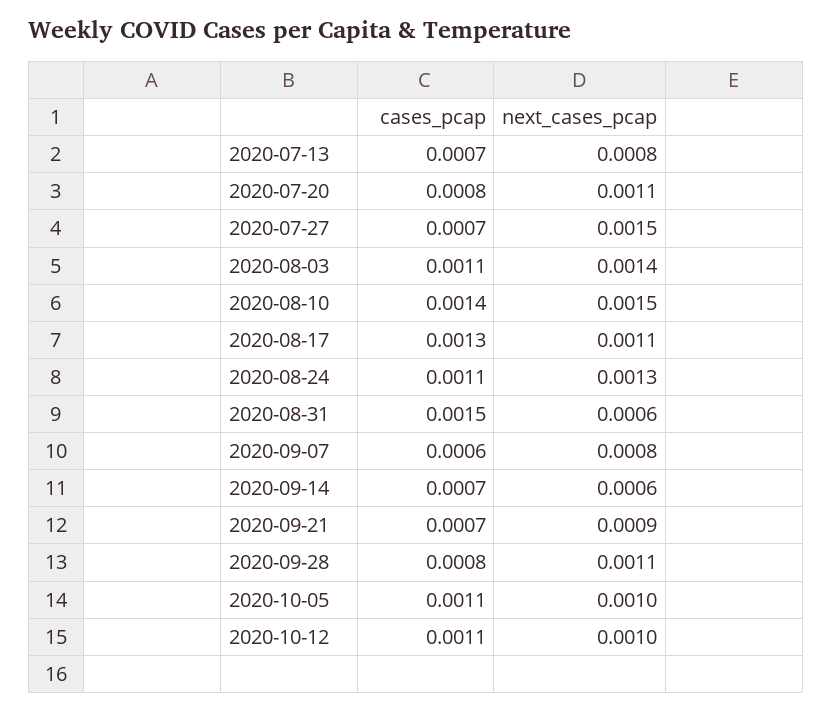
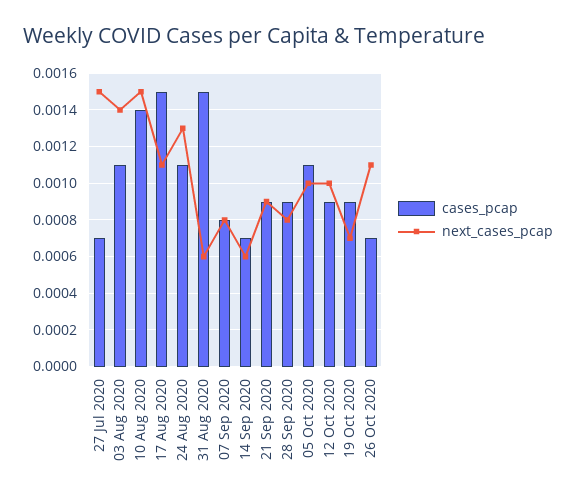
cases_pcap, 2020-07-13: 0.0007 -> none
next_cases_pcap, 2020-07-13: 0.0008 -> none
cases_pcap, 2020-07-20: 0.0008 -> none
next_cases_pcap, 2020-07-20: 0.0011 -> none
cases_pcap, 2020-08-17: 0.0013 -> 0.0015
cases_pcap, 2020-09-07: 0.0006 -> 0.0008
cases_pcap, 2020-09-21: 0.0007 -> 0.0009
cases_pcap, 2020-09-28: 0.0008 -> 0.0009
next_cases_pcap, 2020-09-28: 0.0011 -> 0.0008
cases_pcap, 2020-10-12: 0.0011 -> 0.0009
cases_pcap, 19 Oct 2020: none -> 0.0009
next_cases_pcap, 19 Oct 2020: none -> 0.0007
cases_pcap, 26 Oct 2020: none -> 0.0007
next_cases_pcap, 26 Oct 2020: none -> 0.0011

